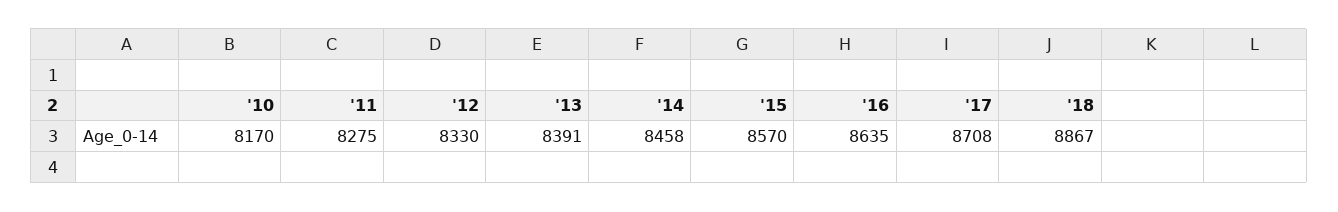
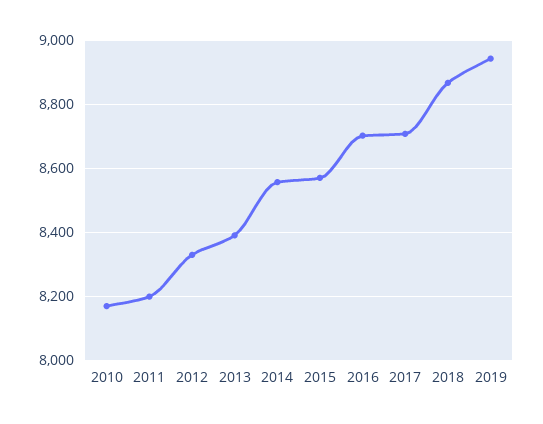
'11: 8275 -> 8200
'14: 8458 -> 8560
'16: 8635 -> 8700
2019: none -> 8940

